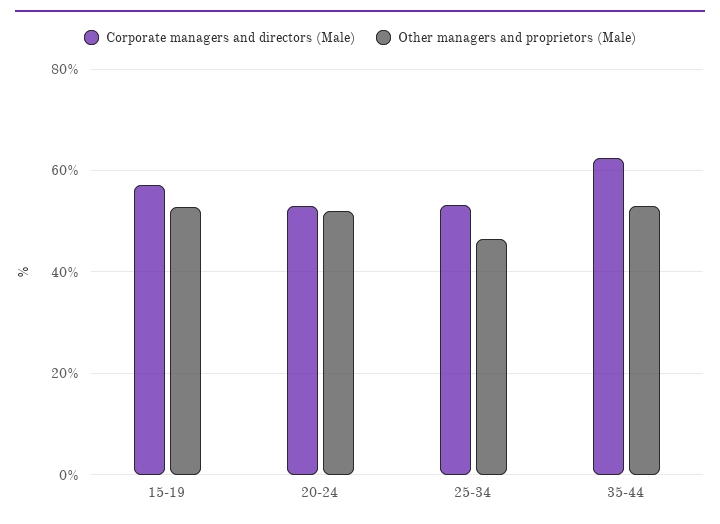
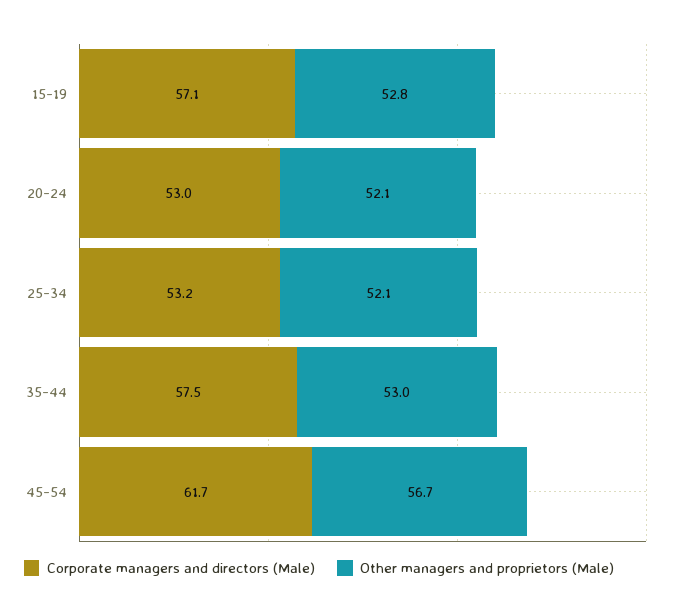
Other managers and proprietors (Male), 25-34: 46 -> 52.1
Corporate managers and directors (Male), 35-44: 62 -> 57.5
Corporate managers and directors (Male), 45-54: none -> 61.7
Other managers and proprietors (Male), 45-54: none -> 56.7

